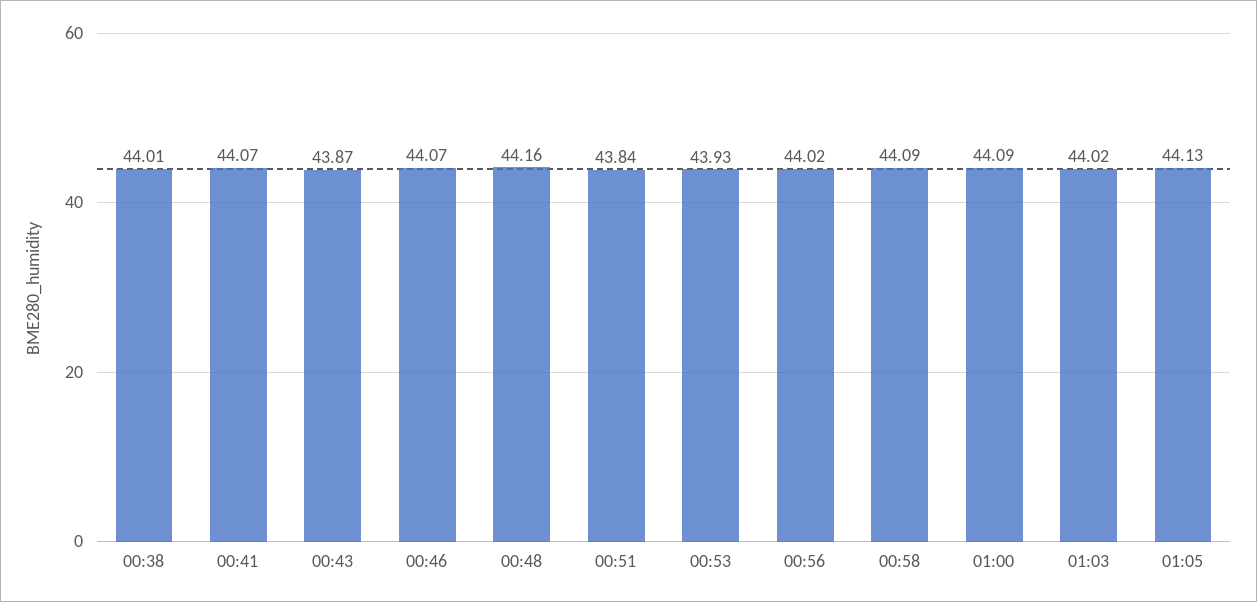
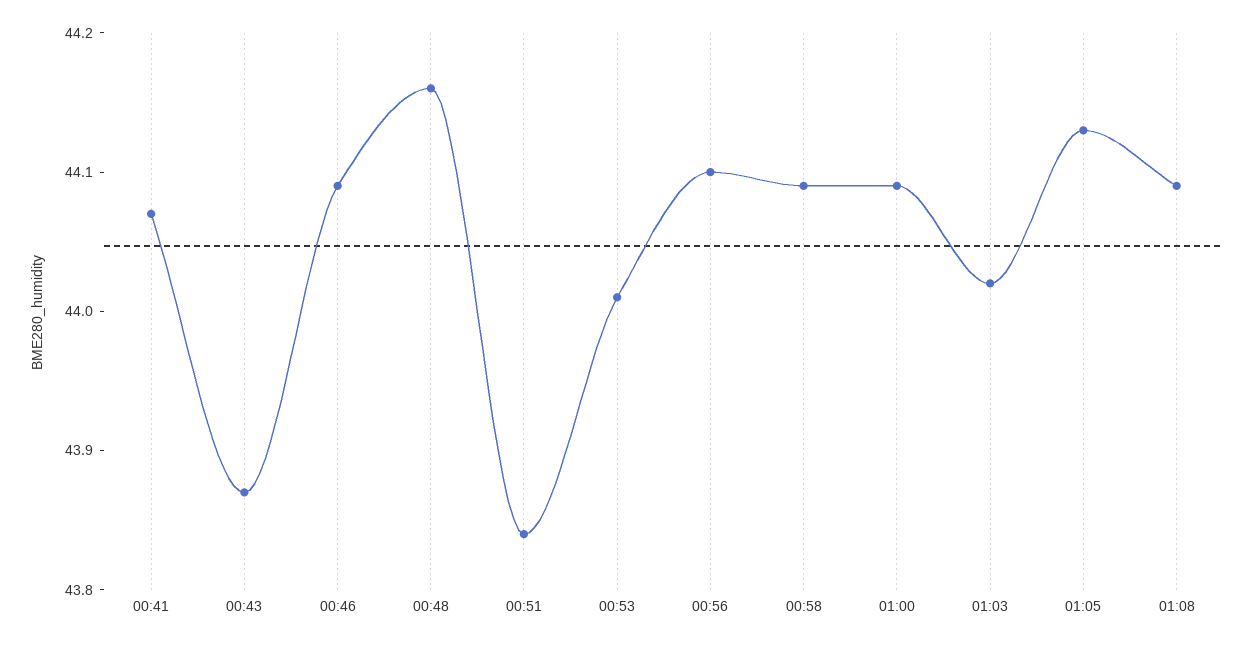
00:38: 44.01 -> none
00:46: 44.07 -> 44.09
00:53: 43.93 -> 44.01
00:56: 44.02 -> 44.1
01:08: none -> 44.09

